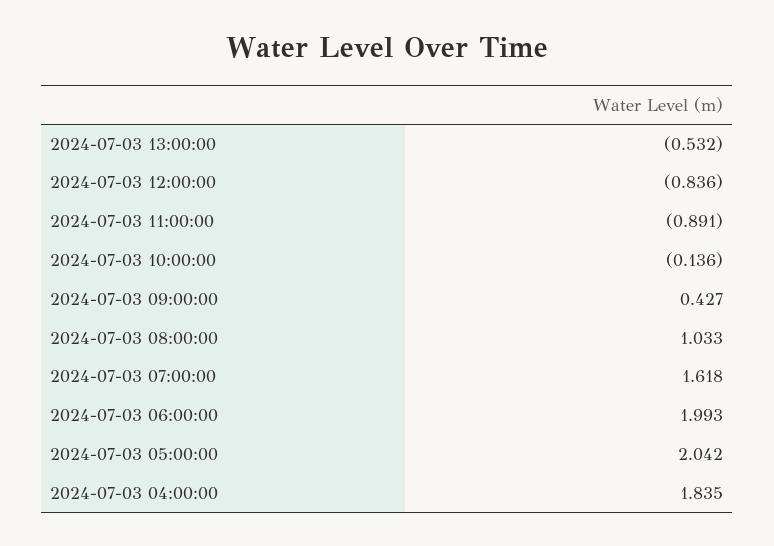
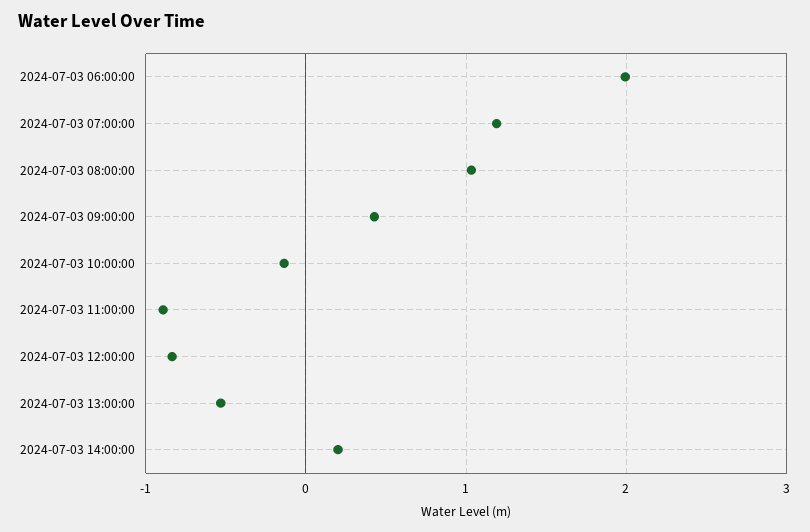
2024-07-03 07:00:00: 1.618 -> 1.2
2024-07-03 05:00:00: 2.042 -> none
2024-07-03 04:00:00: 1.835 -> none
2024-07-03 14:00:00: none -> 0.2

